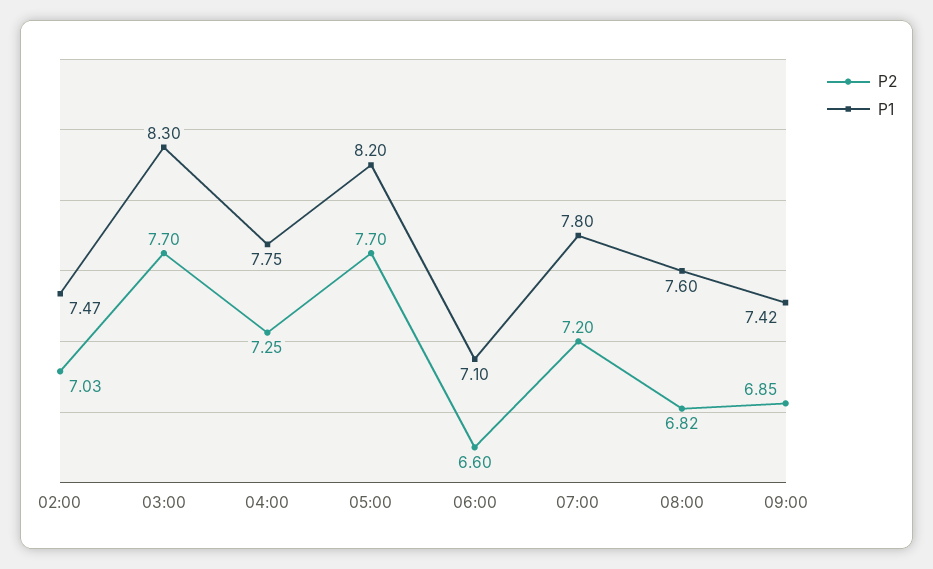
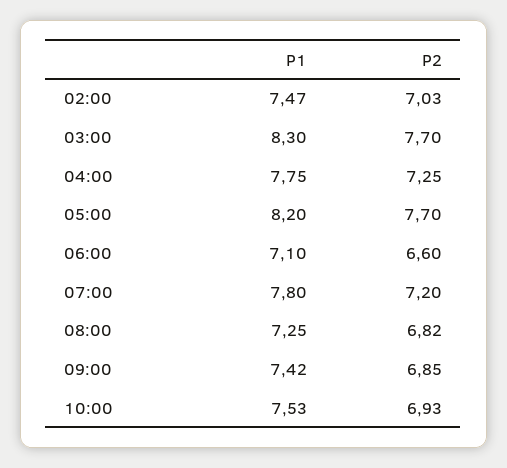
P1, 08:00: 7.6 -> 7.25
P1, 10:00: none -> 7.53
P2, 10:00: none -> 6.93

